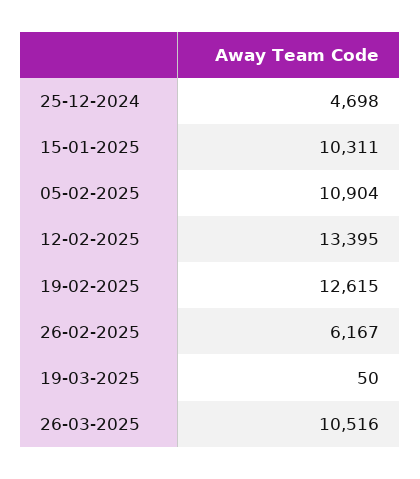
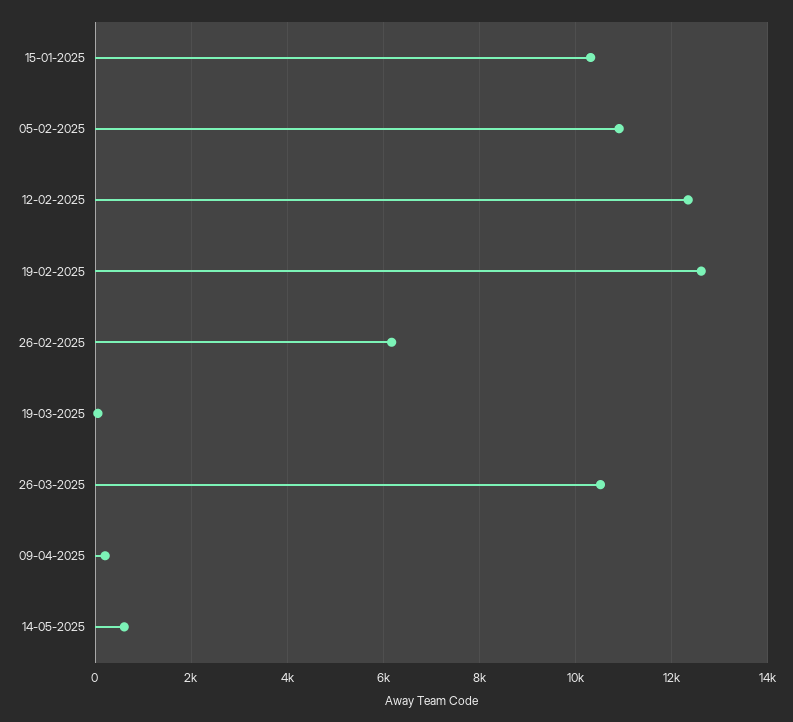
25-12-2024: 4698 -> none
12-02-2025: 13395 -> 12400
09-04-2025: none -> 200
14-05-2025: none -> 600

